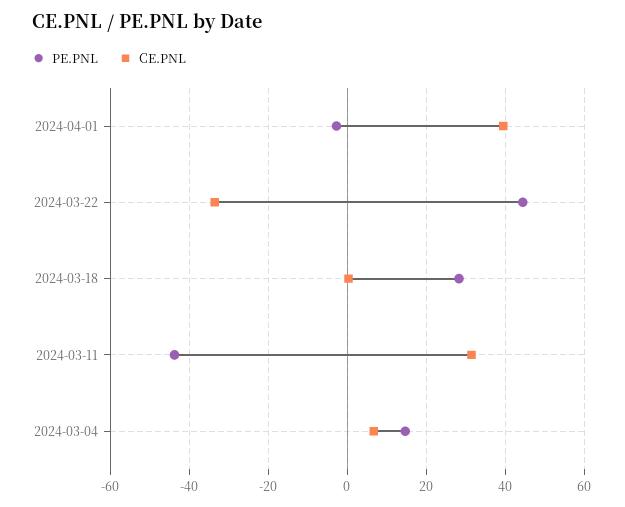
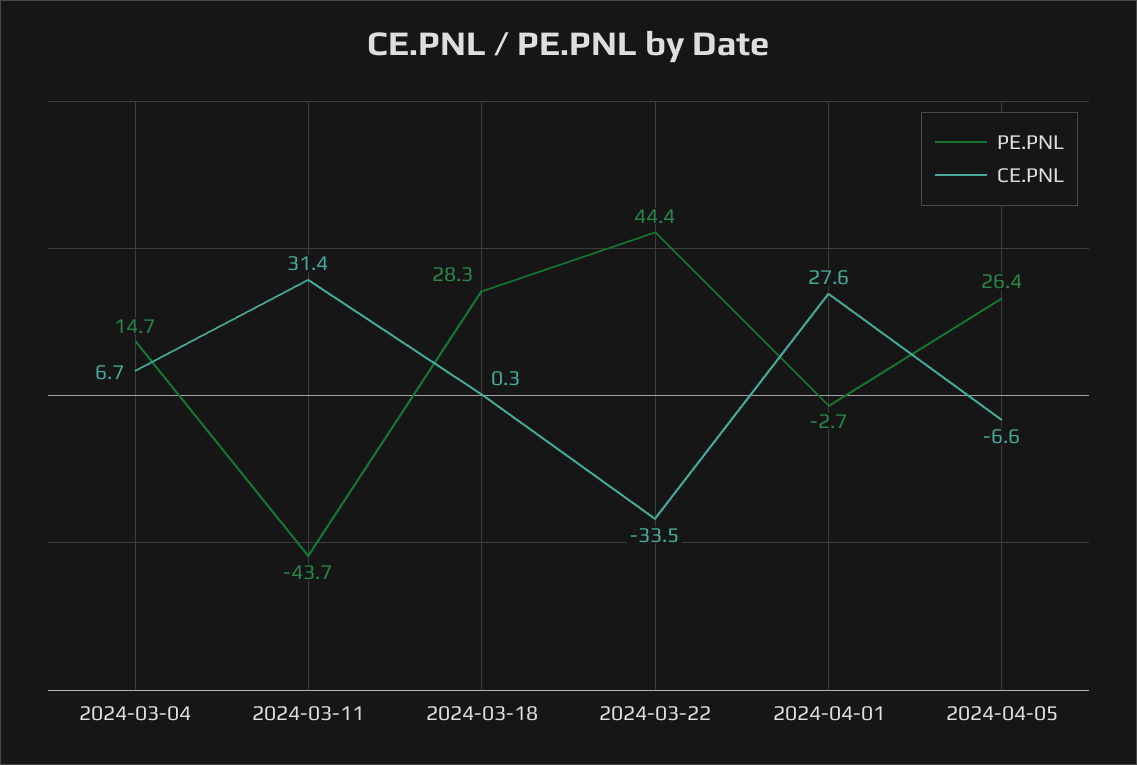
CE.PNL, 2024-04-01: 40 -> 27.6
PE.PNL, 2024-04-05: none -> 26.4
CE.PNL, 2024-04-05: none -> -6.6

